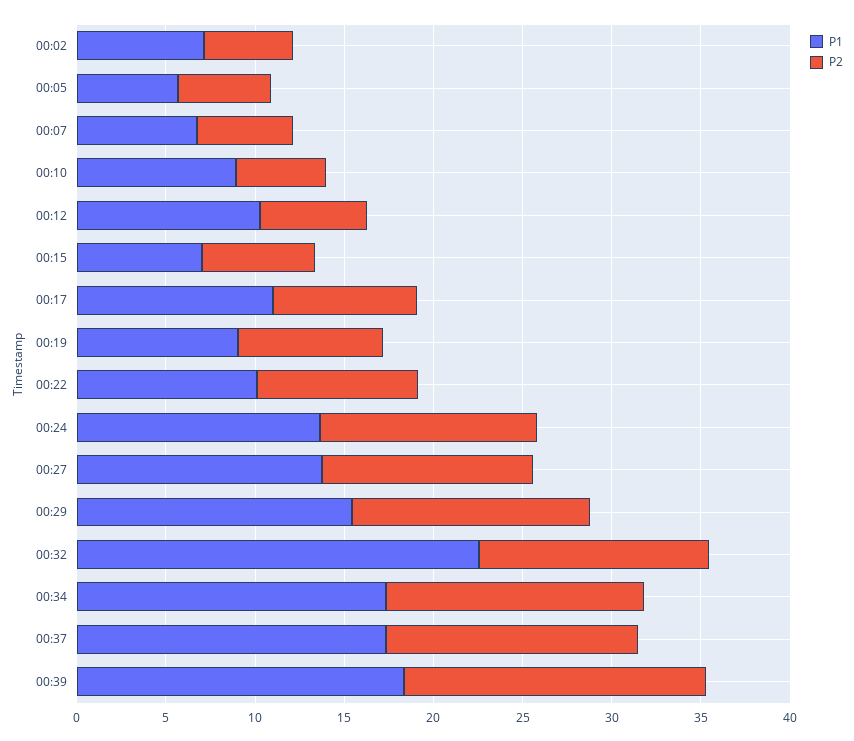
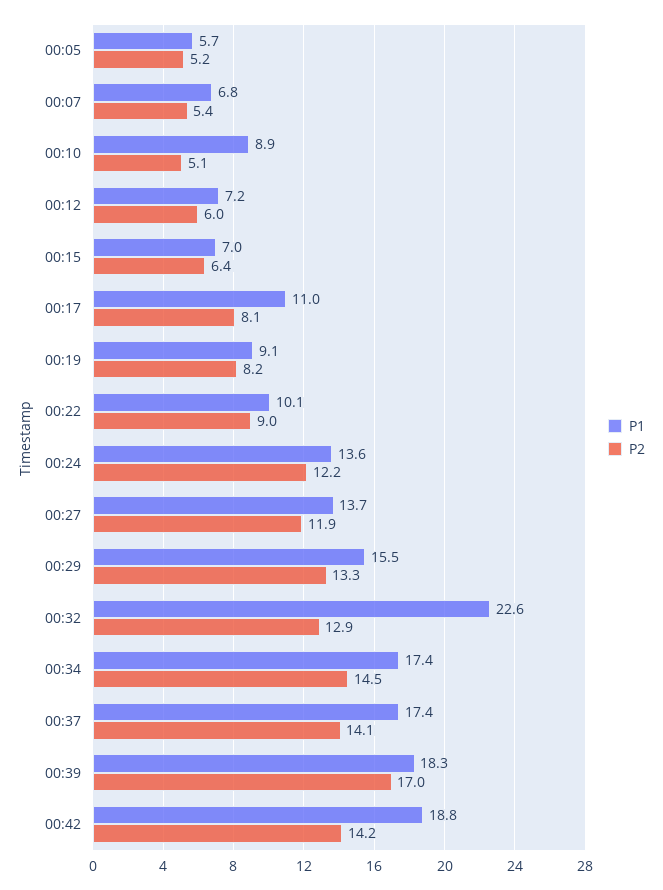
P1, 00:02: 7 -> none
P2, 00:02: 5 -> none
P1, 00:12: 10 -> 7.2
P1, 00:42: none -> 18.8
P2, 00:42: none -> 14.2

